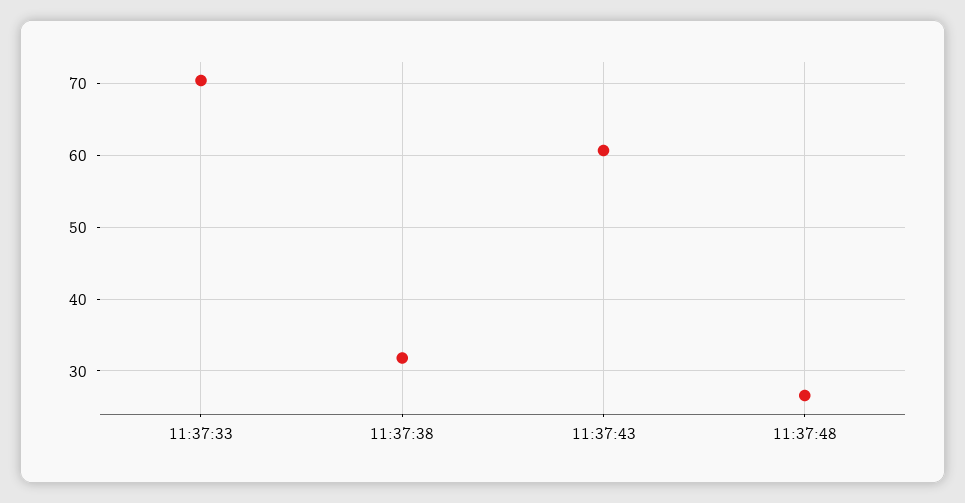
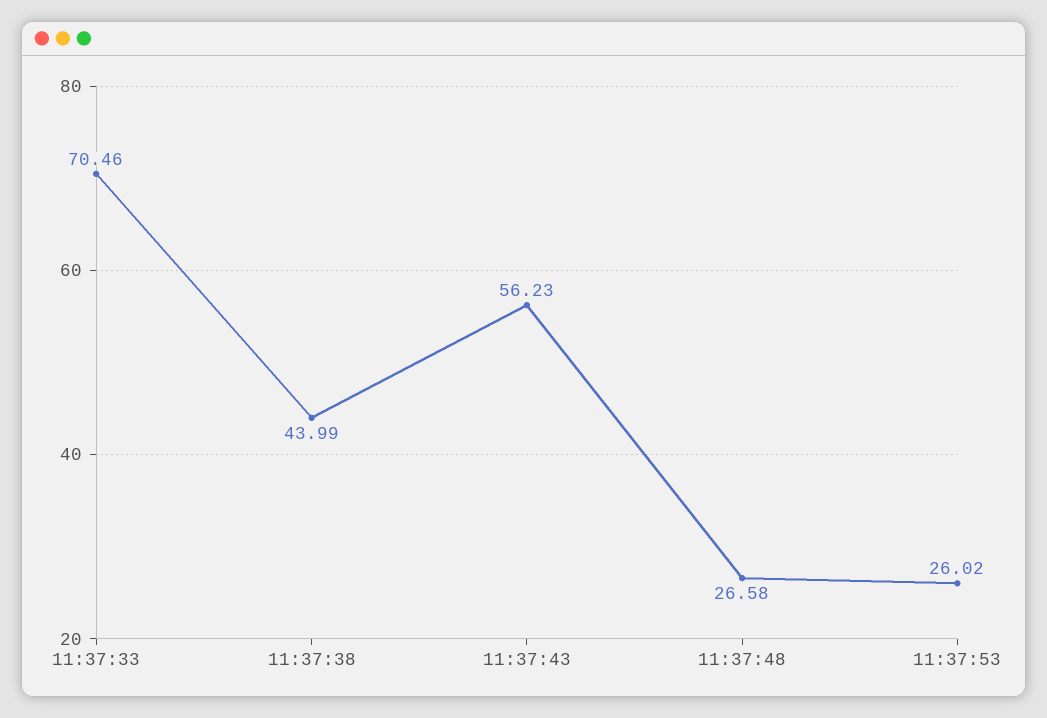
11:37:38: 32 -> 43.99
11:37:43: 61 -> 56.23
11:37:53: none -> 26.02

